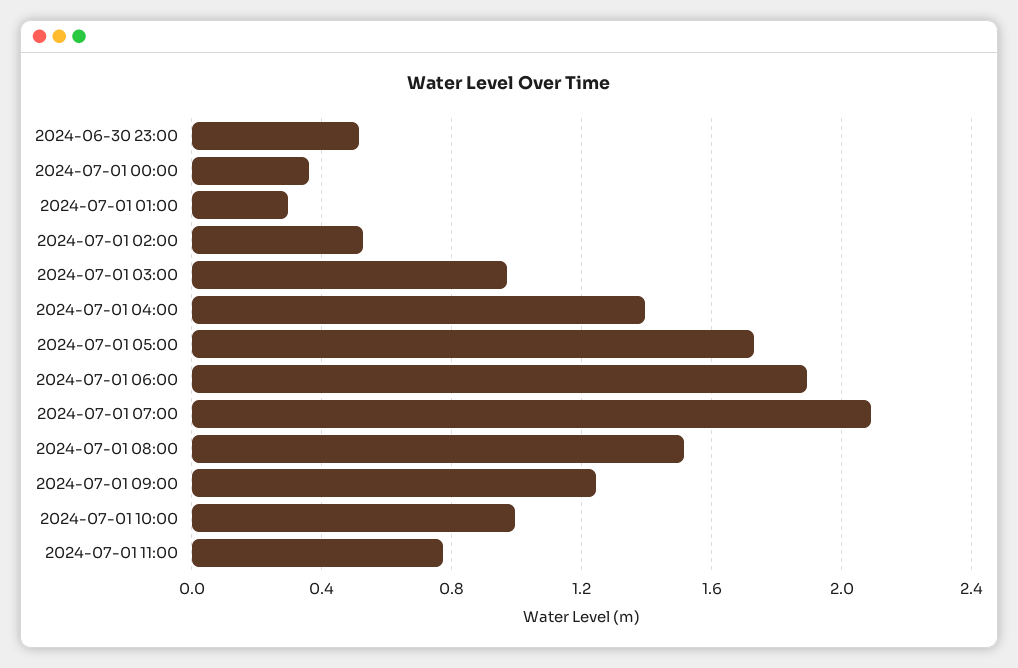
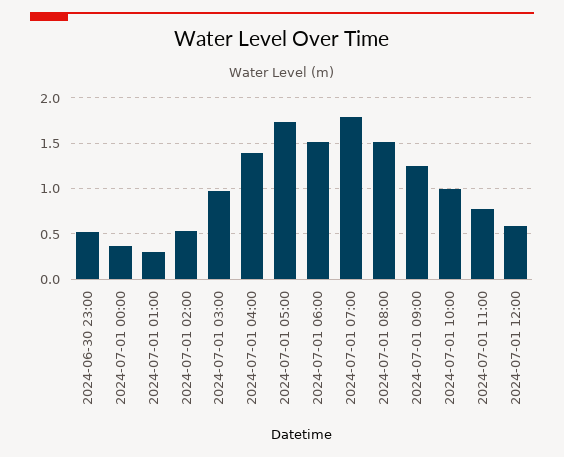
2024-07-01 06:00: 1.9 -> 1.5
2024-07-01 07:00: 2.1 -> 1.8
2024-07-01 12:00: none -> 0.6

